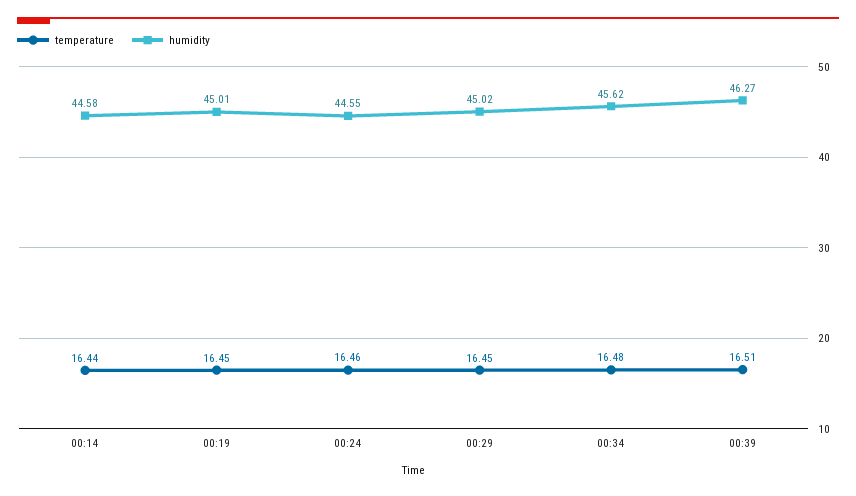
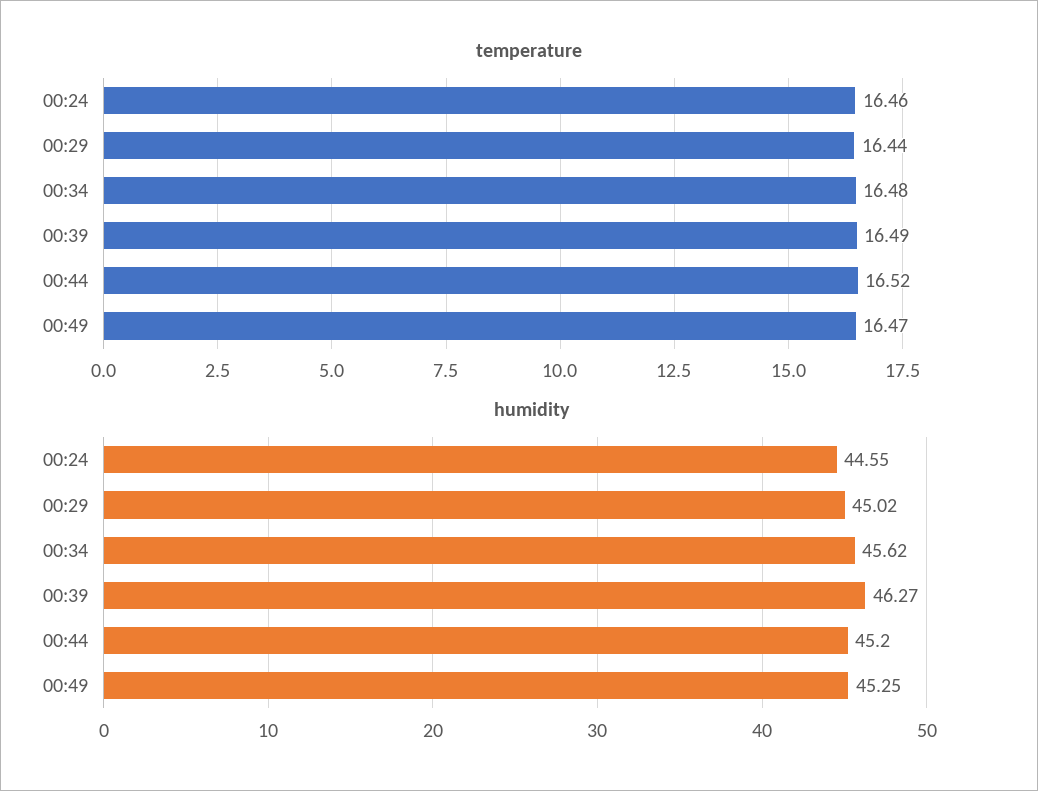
temperature, 00:14: 16.44 -> none
humidity, 00:14: 44.58 -> none
temperature, 00:19: 16.45 -> none
humidity, 00:19: 45.01 -> none
temperature, 00:29: 16.45 -> 16.44
temperature, 00:39: 16.51 -> 16.49
temperature, 00:44: none -> 16.52
temperature, 00:49: none -> 16.47
humidity, 00:44: none -> 45.2
humidity, 00:49: none -> 45.25

